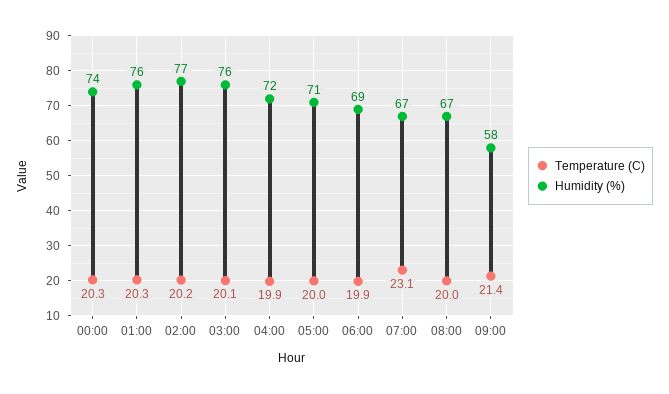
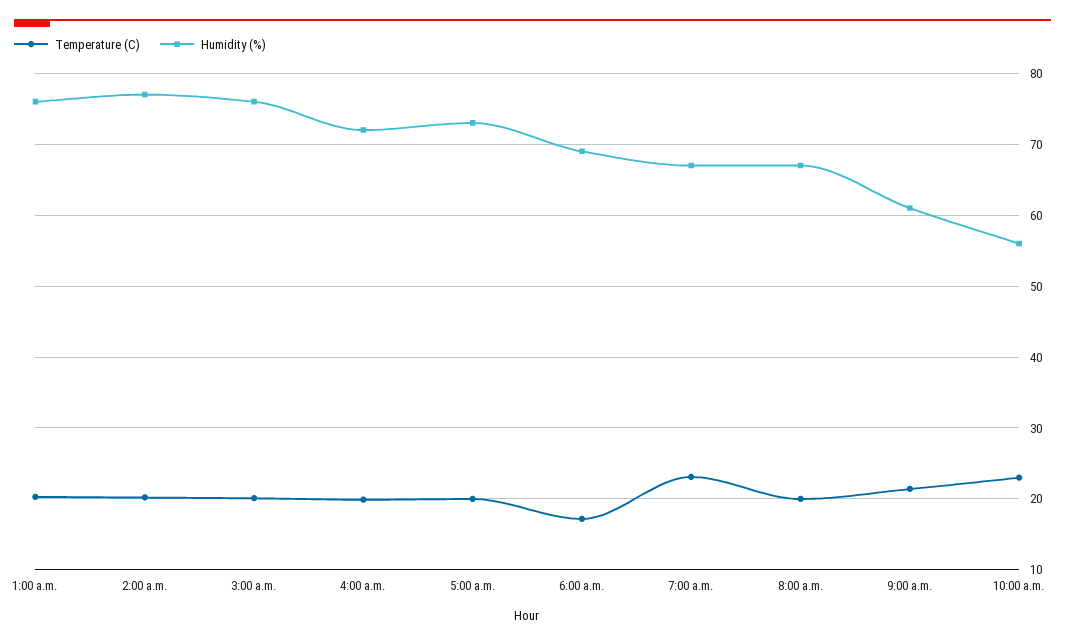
Temperature (C), 00:00: 20.3 -> none
Humidity (%), 00:00: 74 -> none
Humidity (%), 05:00: 71 -> 73
Temperature (C), 06:00: 19.9 -> 17
Humidity (%), 09:00: 58 -> 61
Temperature (C), 10:00 a.m.: none -> 23
Humidity (%), 10:00 a.m.: none -> 56

